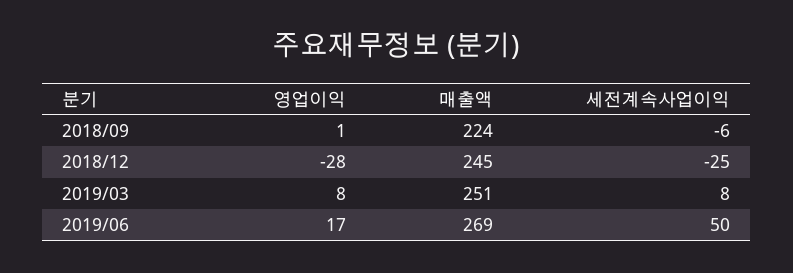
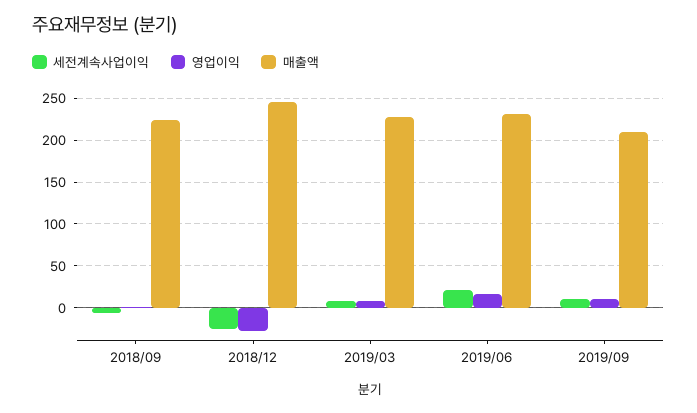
매출액, 2019/03: 251 -> 230
매출액, 2019/06: 269 -> 230
세전계속사업이익, 2019/06: 50 -> 20
세전계속사업이익, 2019/09: none -> 10
영업이익, 2019/09: none -> 10
매출액, 2019/09: none -> 210

